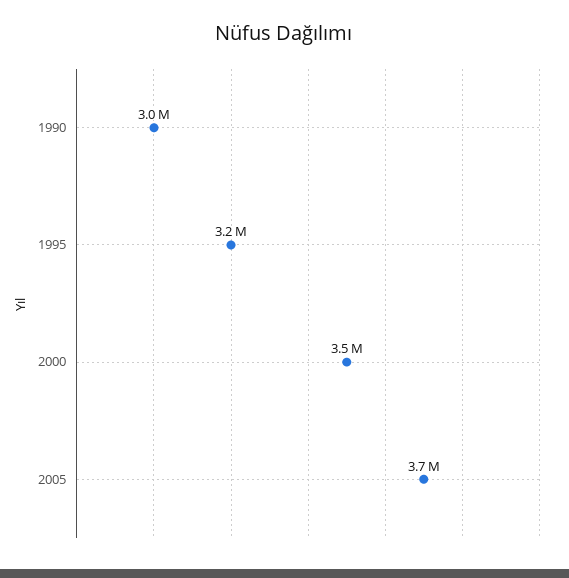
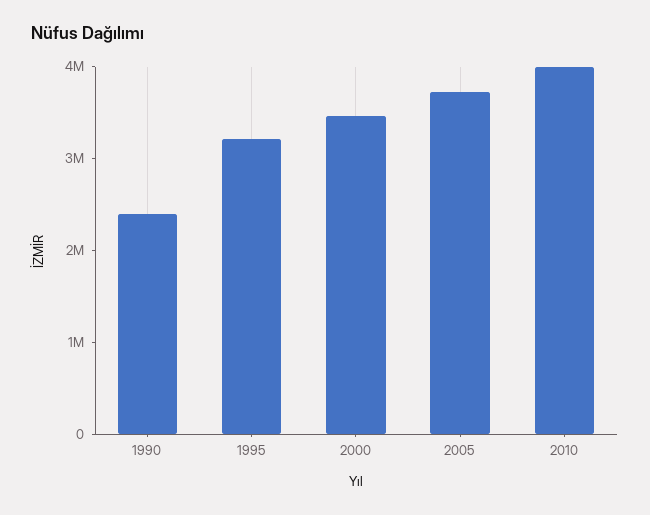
1990: 3000000 -> 2400000
2010: none -> 4000000

